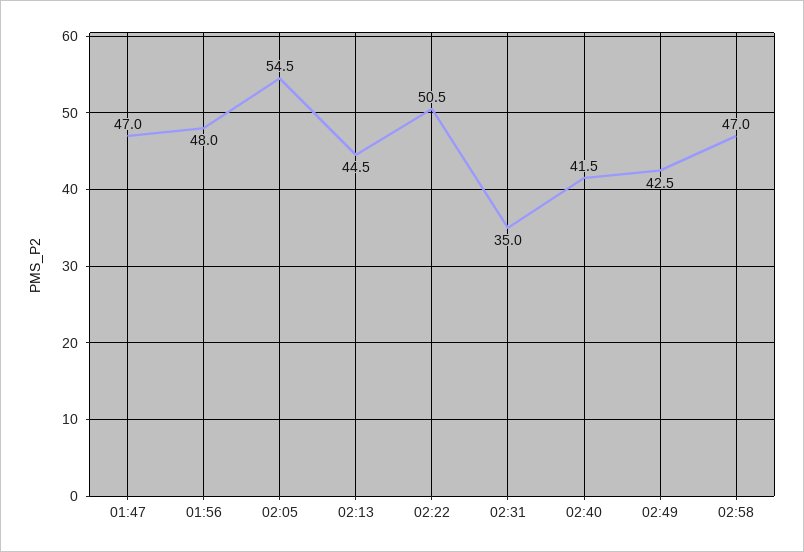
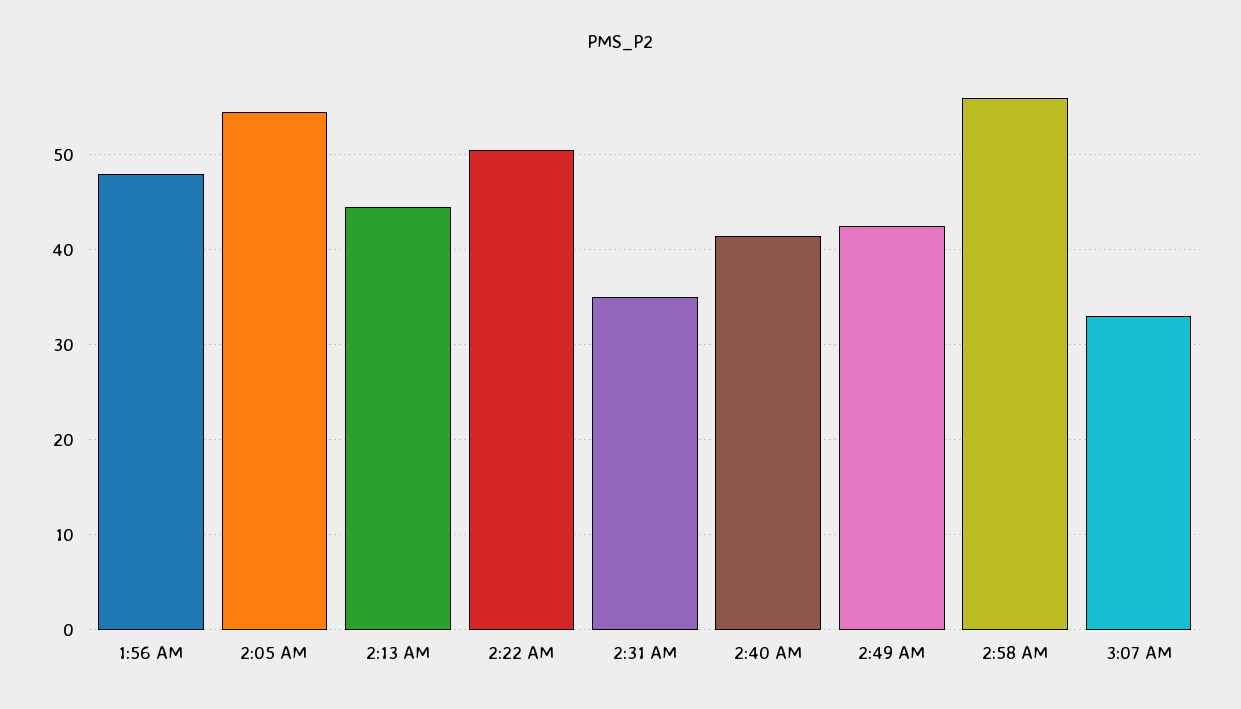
01:47: 47 -> none
02:58: 47 -> 56
3:07 AM: none -> 33

